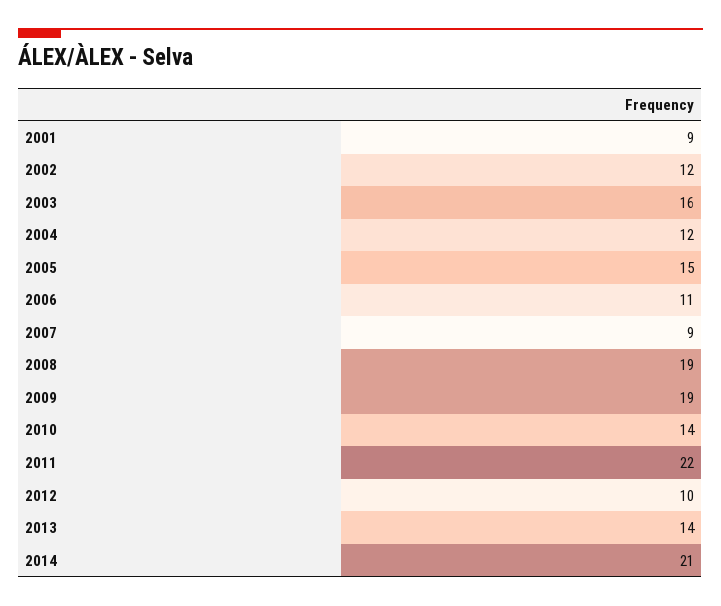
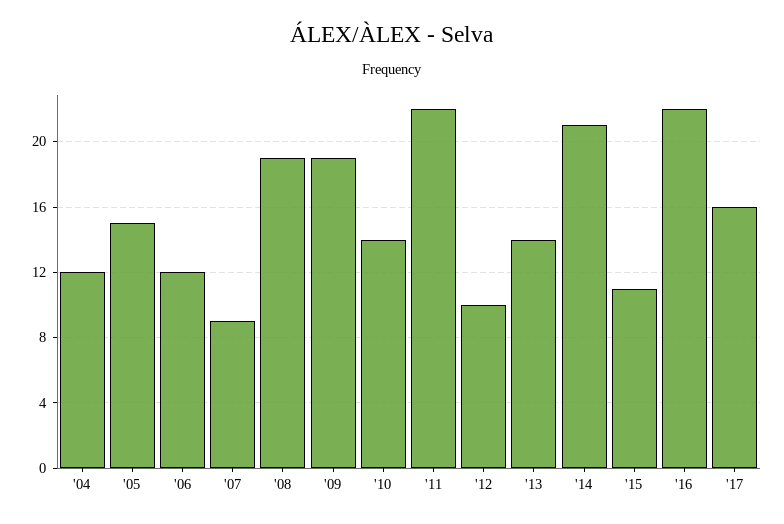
2001: 9 -> none
2002: 12 -> none
2003: 16 -> none
2006: 11 -> 12
'15: none -> 11
'16: none -> 22
'17: none -> 16

